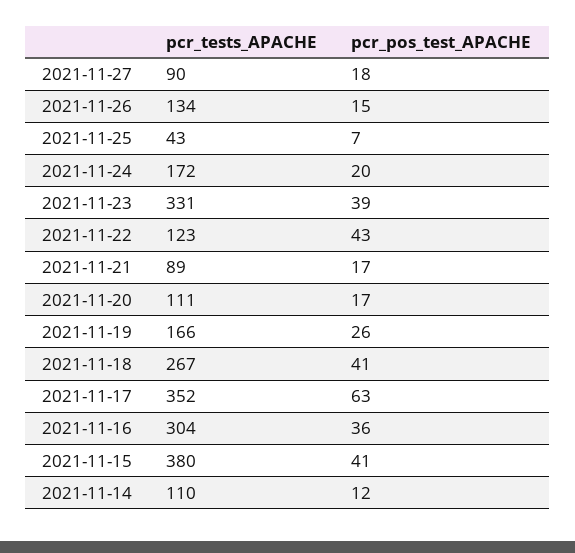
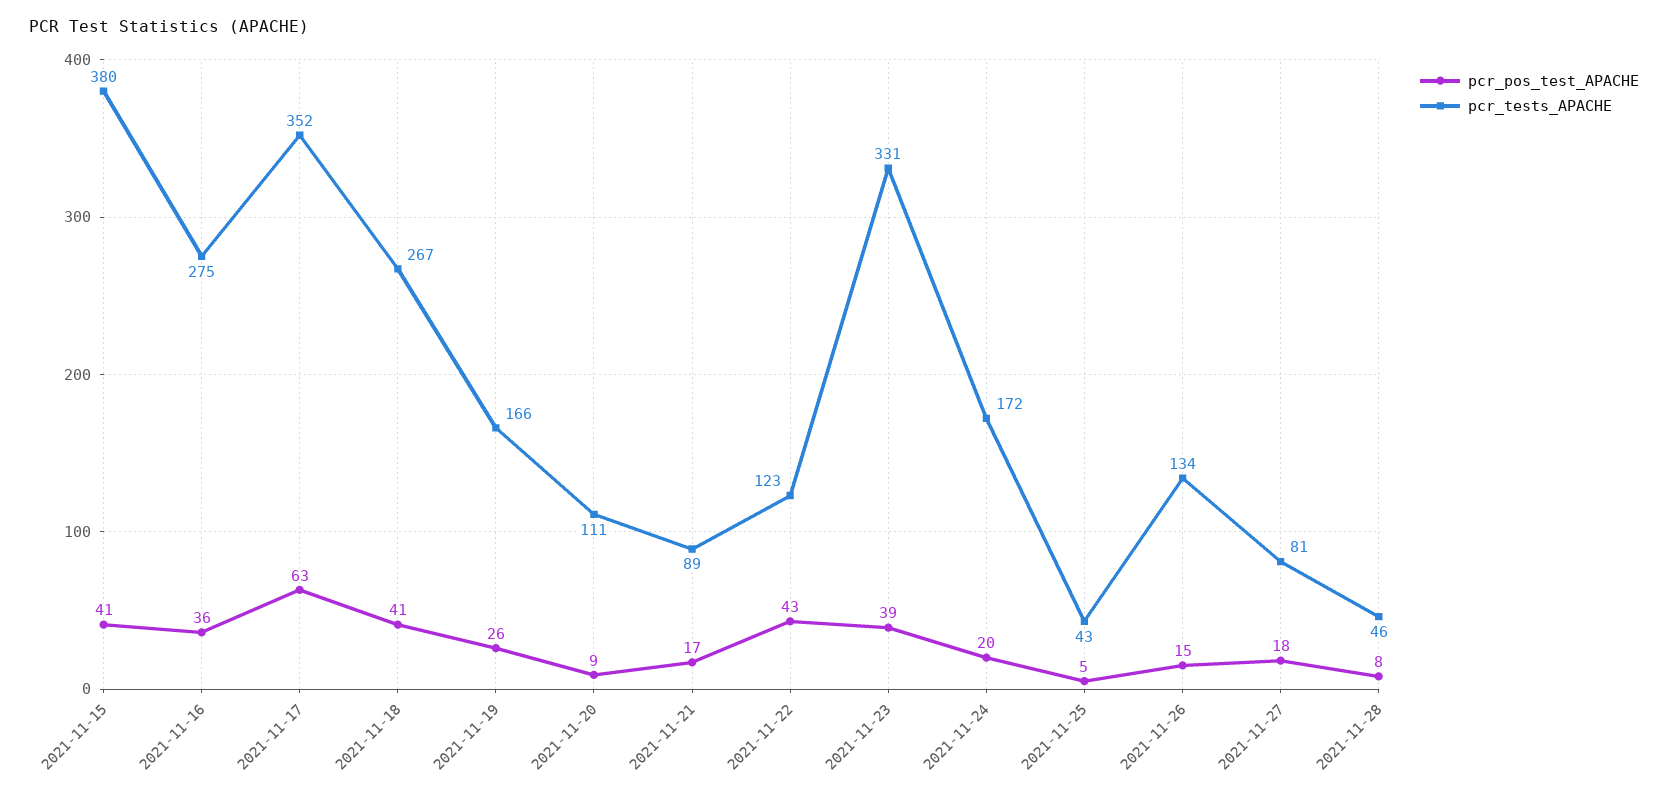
pcr_tests_APACHE, 2021-11-27: 90 -> 81
pcr_pos_test_APACHE, 2021-11-25: 7 -> 5
pcr_pos_test_APACHE, 2021-11-20: 17 -> 9
pcr_tests_APACHE, 2021-11-16: 304 -> 275
pcr_tests_APACHE, 2021-11-14: 110 -> none
pcr_pos_test_APACHE, 2021-11-14: 12 -> none
pcr_pos_test_APACHE, 2021-11-28: none -> 8
pcr_tests_APACHE, 2021-11-28: none -> 46

